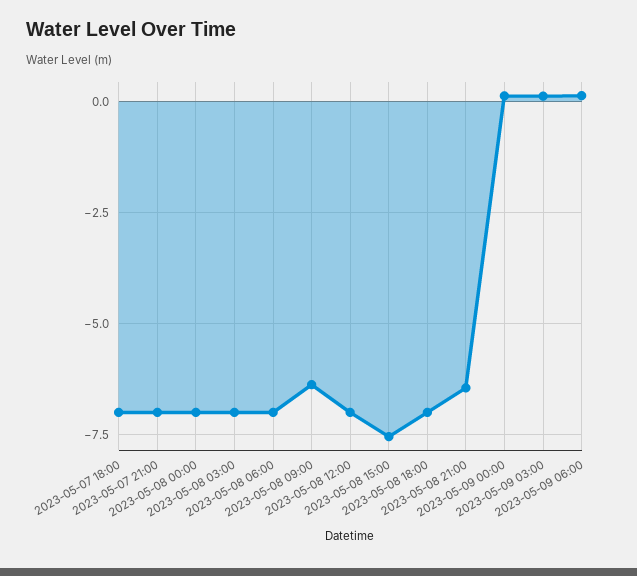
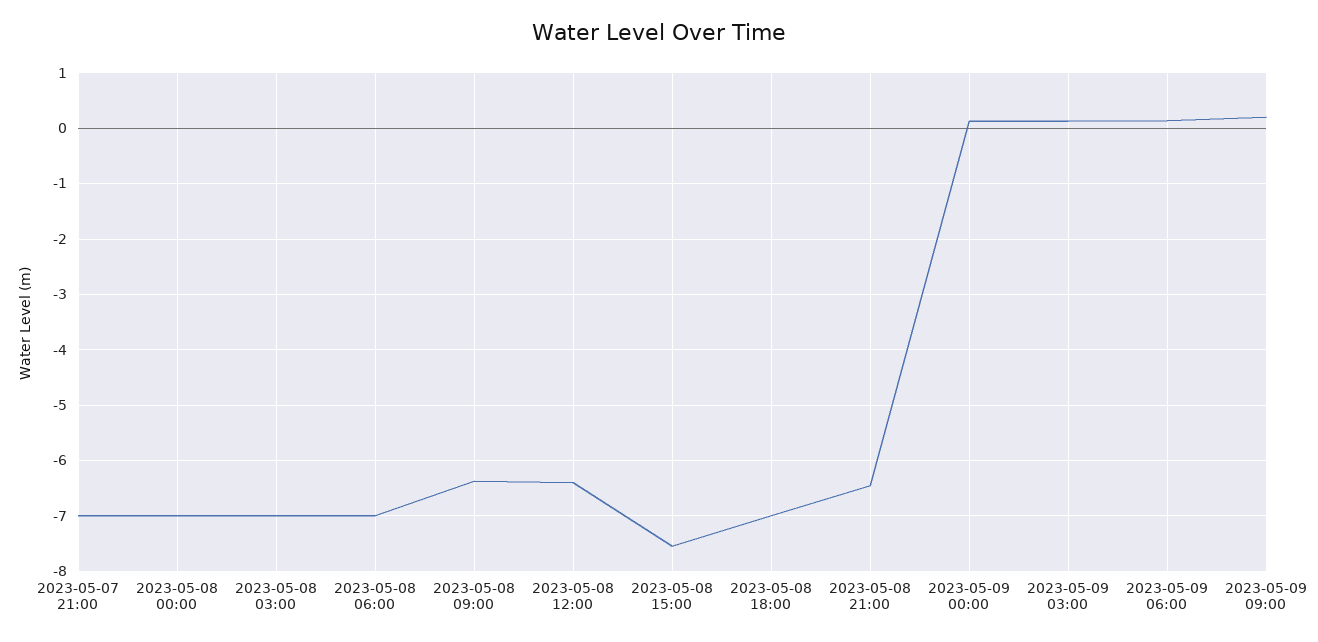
2023-05-07 18:00: -7 -> none
2023-05-08 12:00: -7 -> -6.4
2023-05-09 09:00: none -> 0.2

